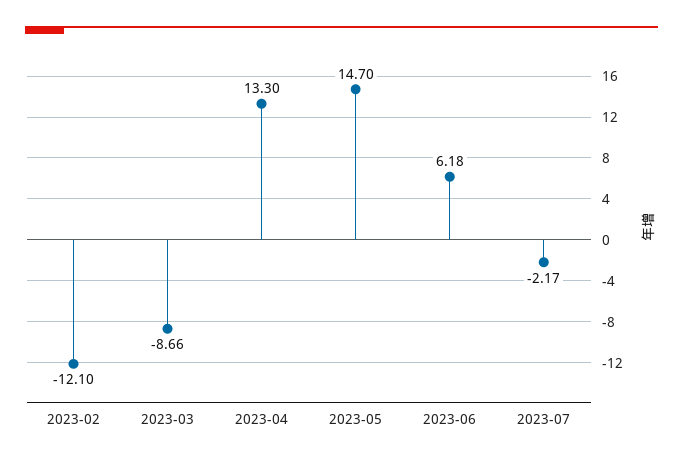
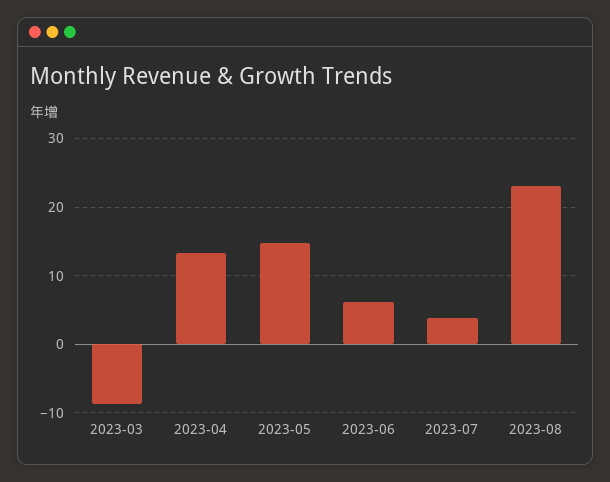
2023-02: -12.1 -> none
2023-07: -2.17 -> 4
2023-08: none -> 23

